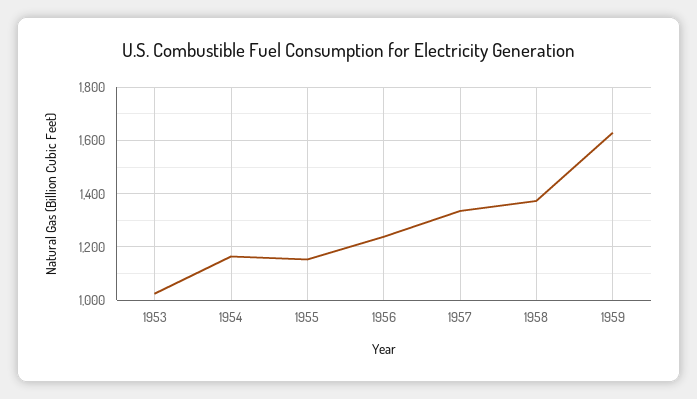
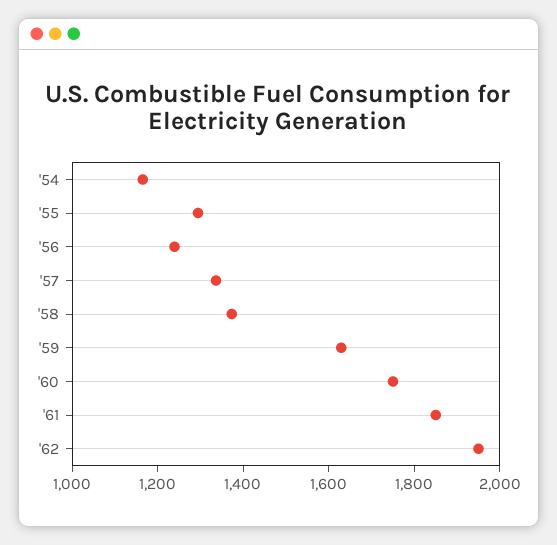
1953: 1025 -> none
1955: 1150 -> 1300
'60: none -> 1750
'61: none -> 1850
'62: none -> 1950

